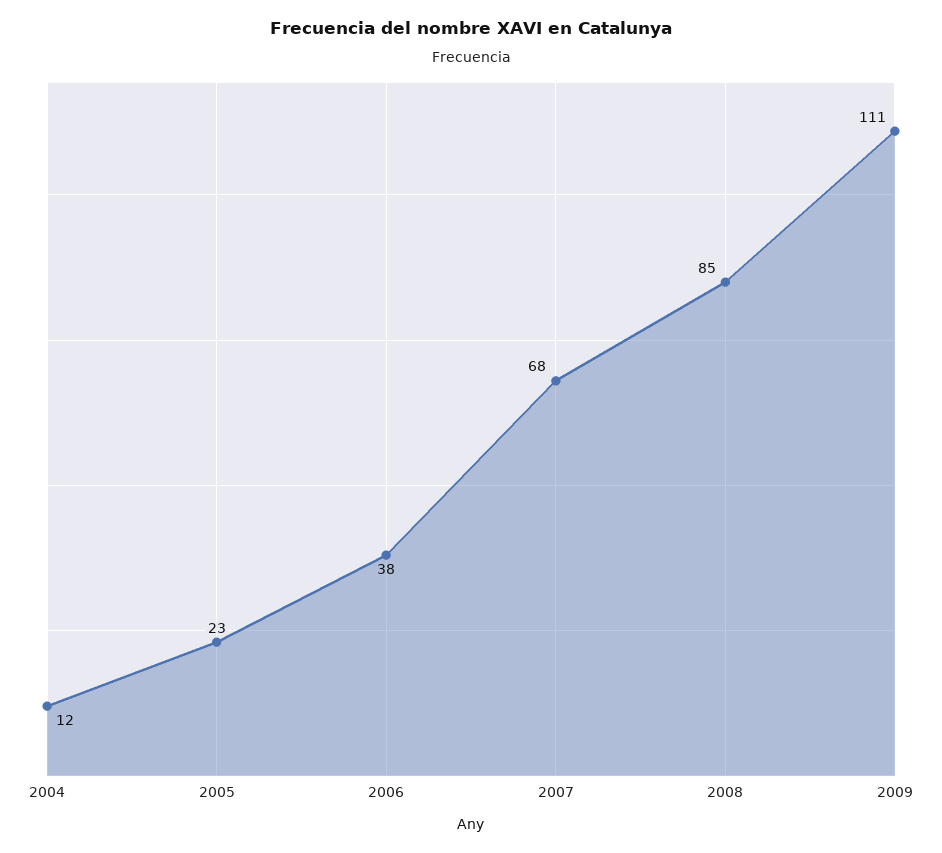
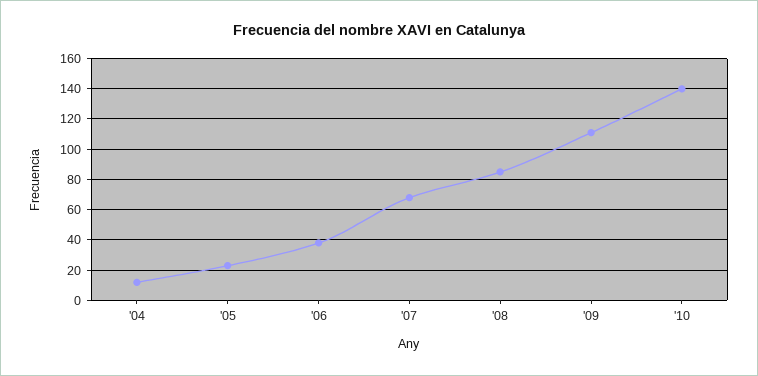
'10: none -> 140

